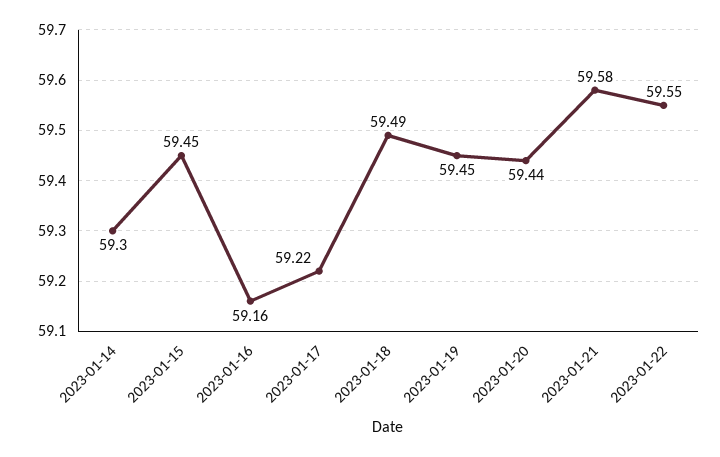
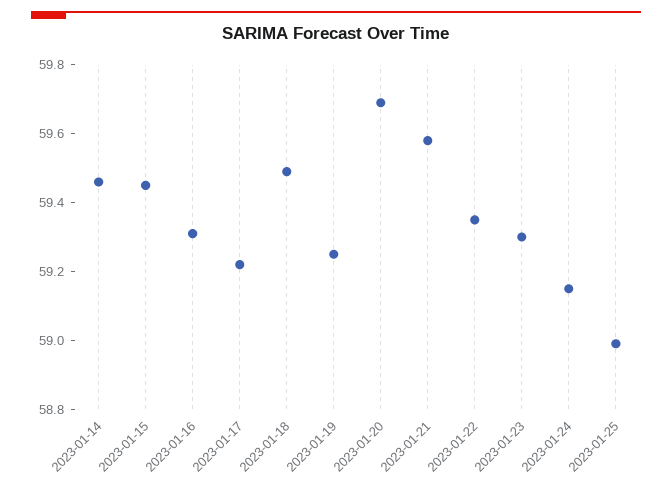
2023-01-14: 59.3 -> 59.45
2023-01-16: 59.16 -> 59.3
2023-01-19: 59.45 -> 59.25
2023-01-20: 59.44 -> 59.7
2023-01-22: 59.55 -> 59.35
2023-01-23: none -> 59.3
2023-01-24: none -> 59.15
2023-01-25: none -> 59

